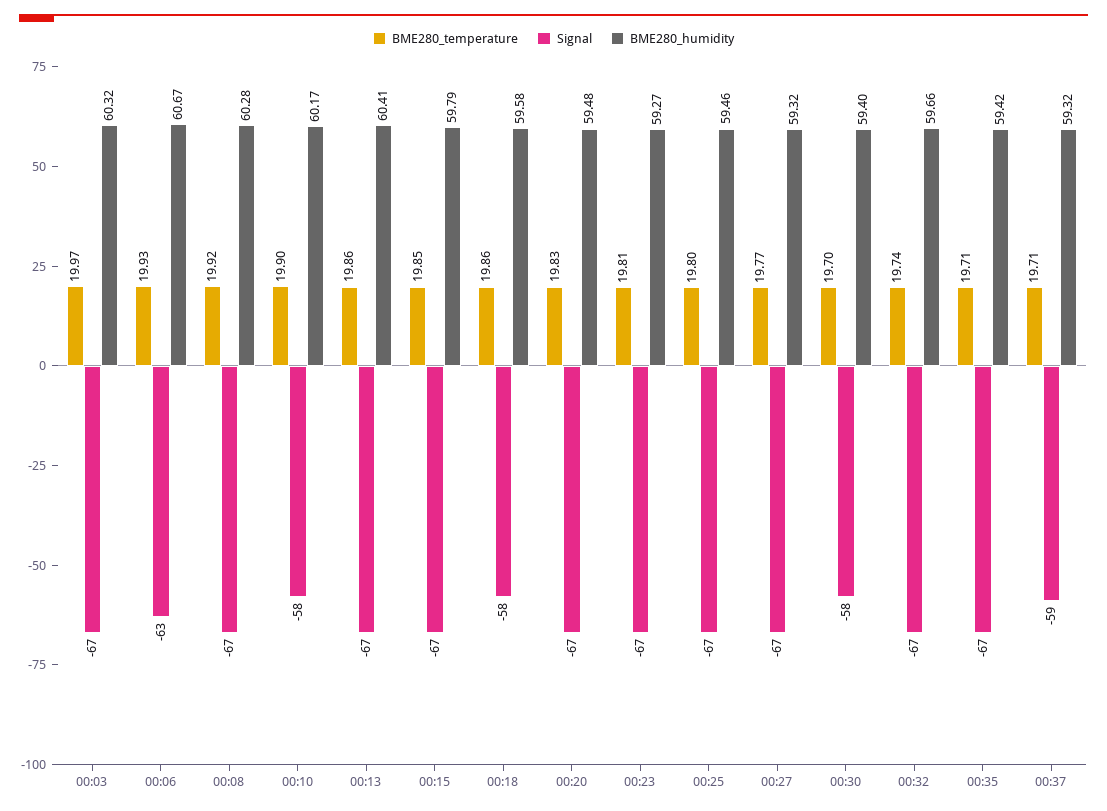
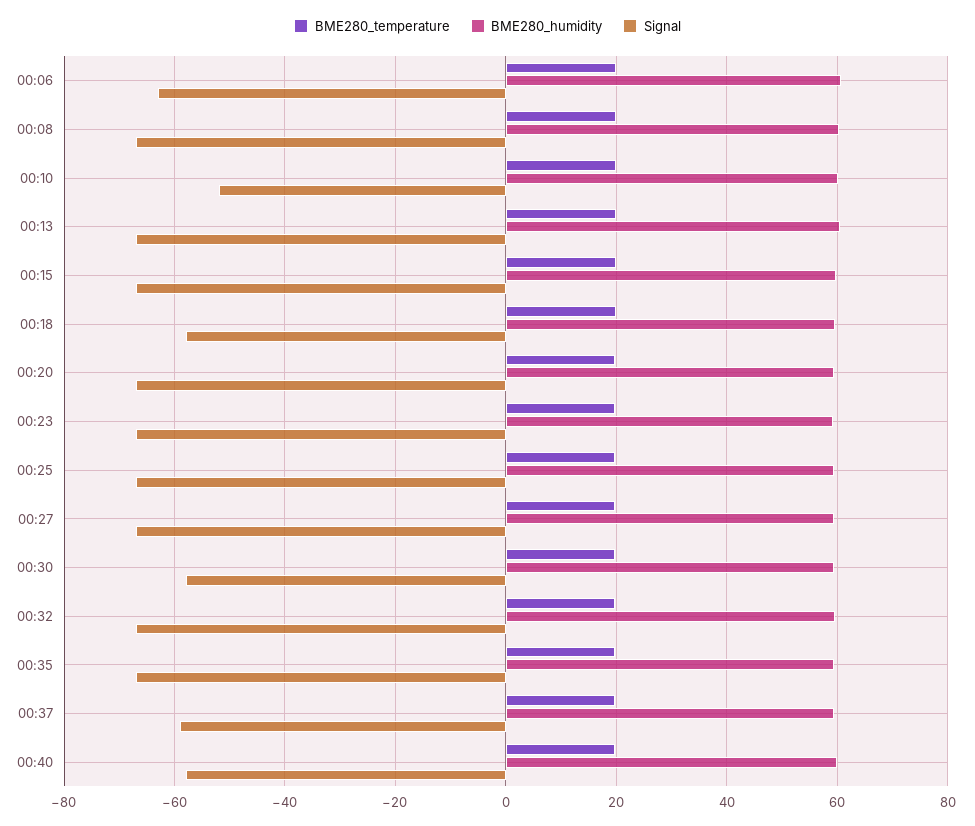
BME280_temperature, 00:03: 19.97 -> none
Signal, 00:03: -67 -> none
BME280_humidity, 00:03: 60.32 -> none
Signal, 00:10: -58 -> -52
BME280_temperature, 00:40: none -> 20
BME280_humidity, 00:40: none -> 60
Signal, 00:40: none -> -58

